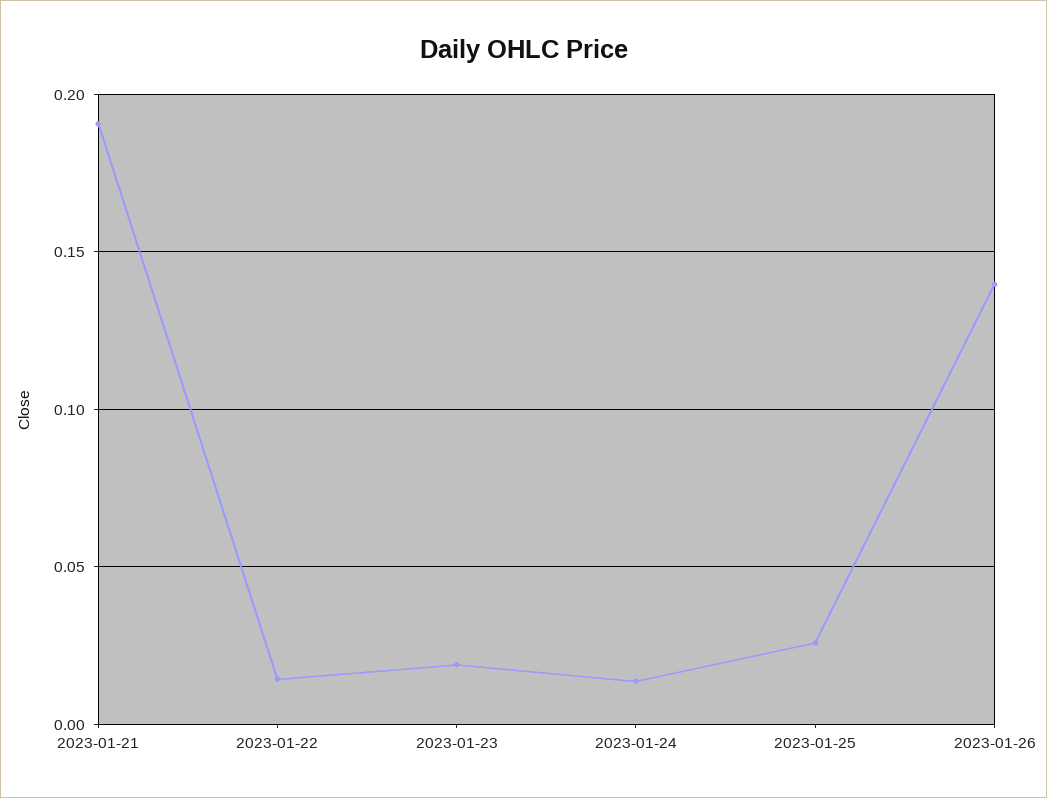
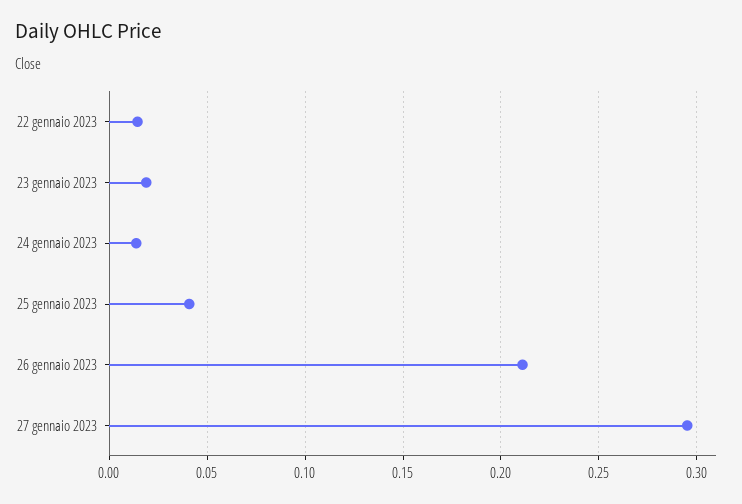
2023-01-21: 0.19 -> none
2023-01-25: 0.025 -> 0.04
2023-01-26: 0.14 -> 0.21
27 gennaio 2023: none -> 0.295

